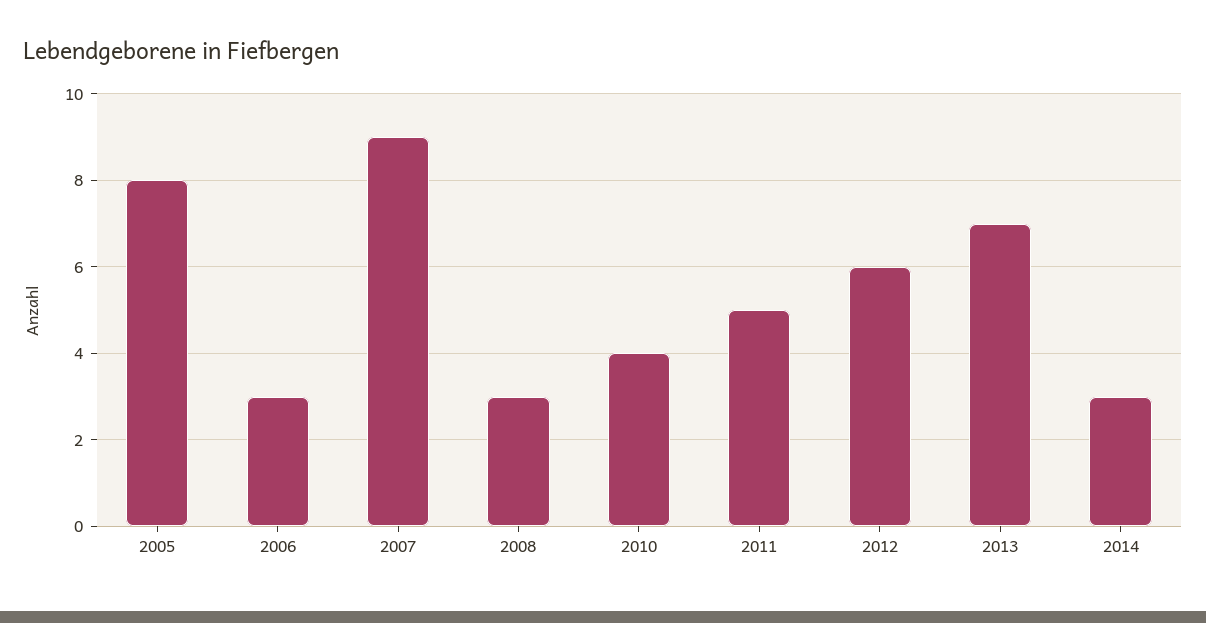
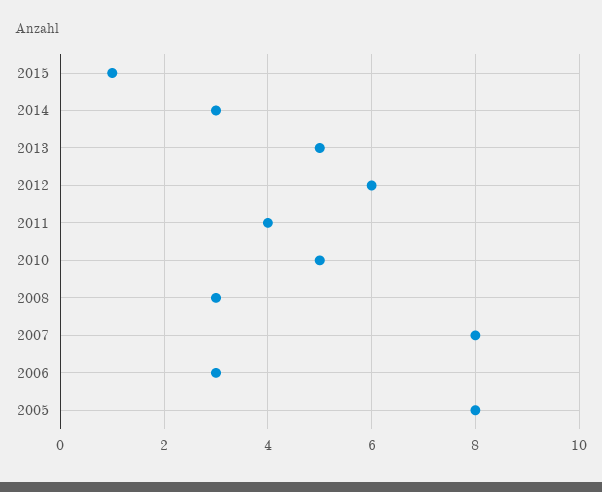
2007: 9 -> 8
2010: 4 -> 5
2011: 5 -> 4
2013: 7 -> 5
2015: none -> 1

